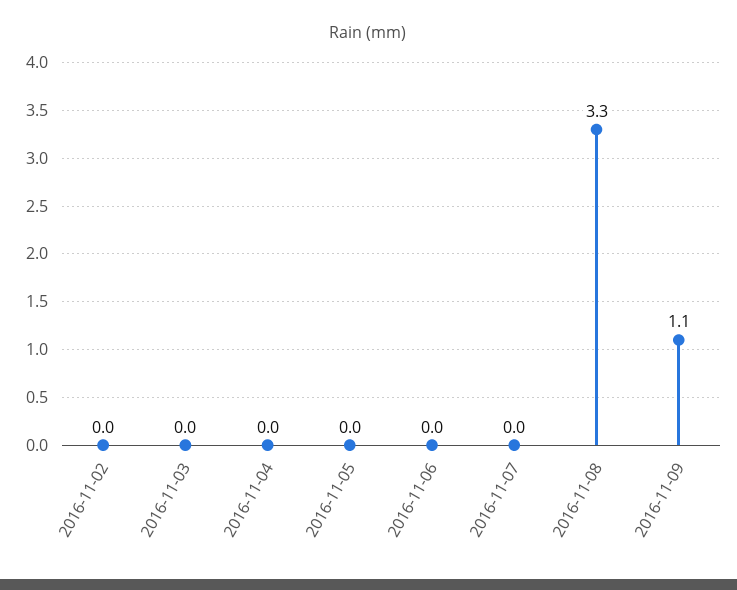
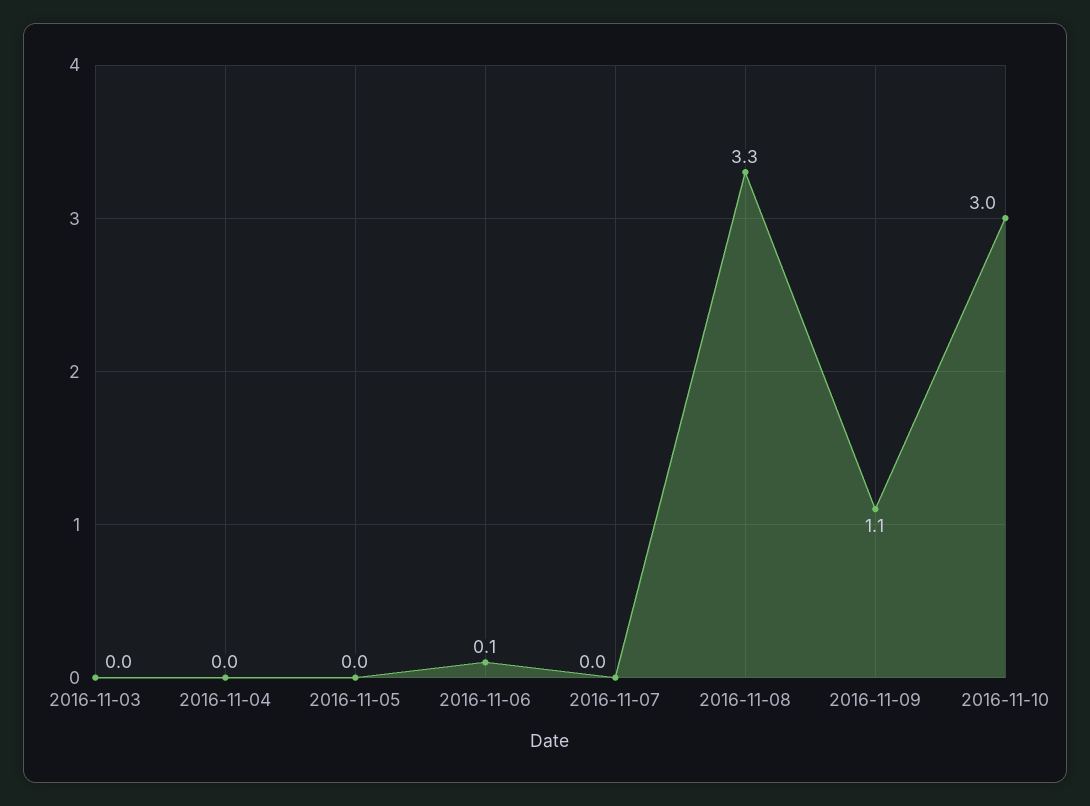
2016-11-02: 0 -> none
2016-11-06: 0 -> 0.1
2016-11-10: none -> 3

